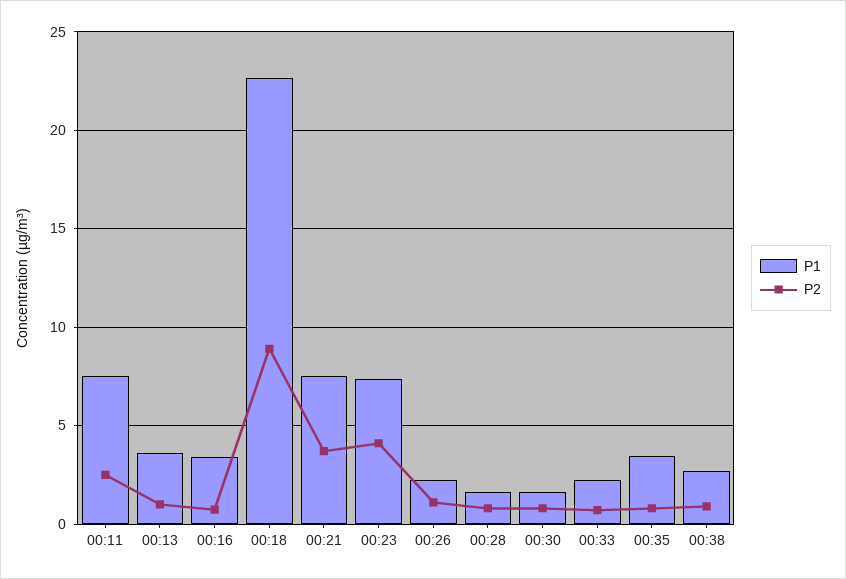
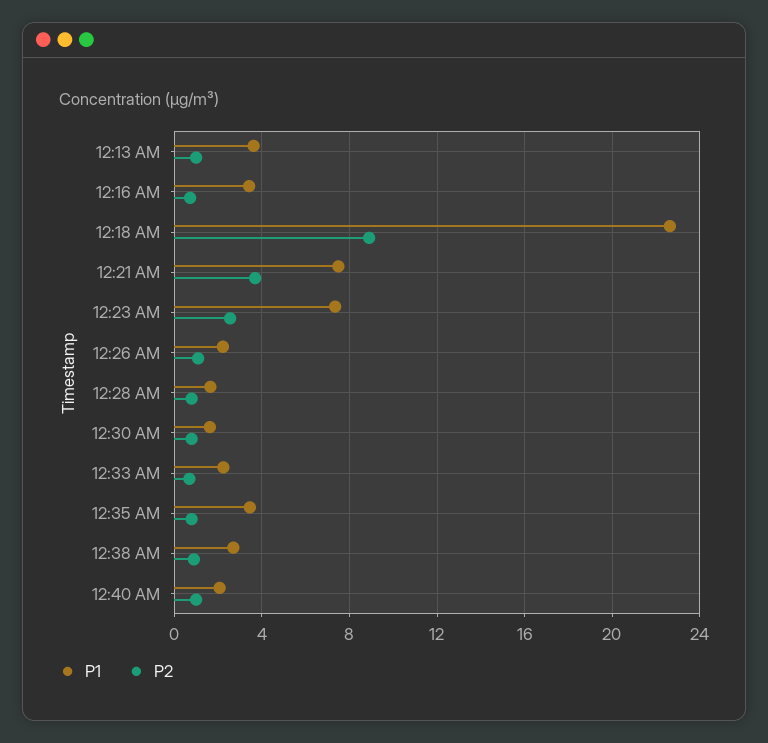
P1, 00:11: 7.5 -> none
P2, 00:11: 2.5 -> none
P2, 00:23: 4 -> 2.5
P1, 12:40 AM: none -> 2
P2, 12:40 AM: none -> 1

